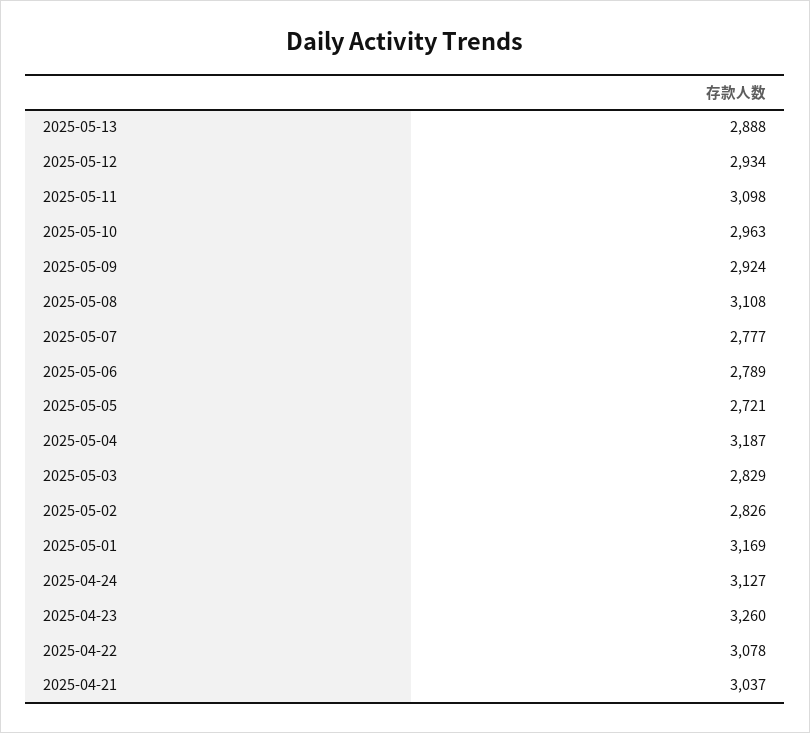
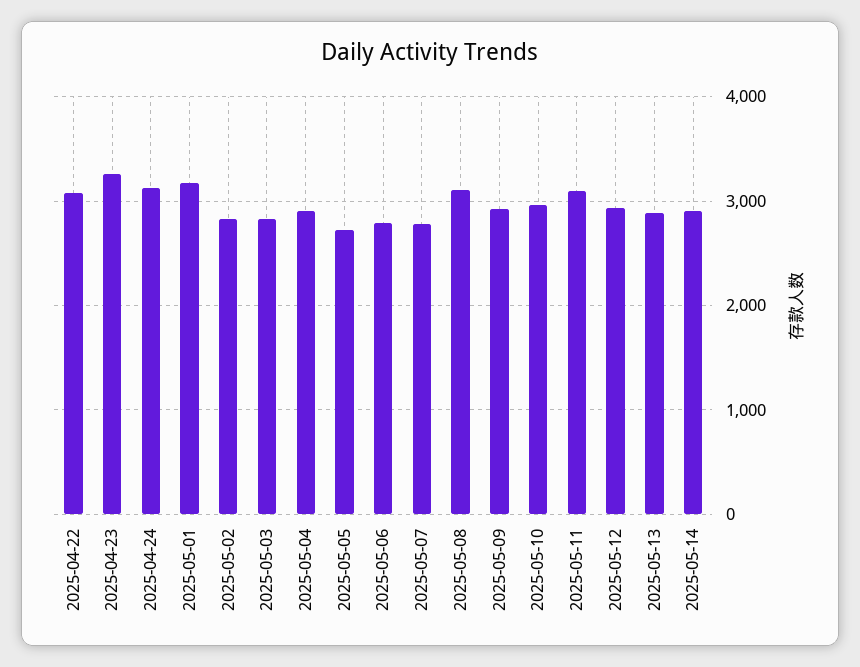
2025-05-04: 3187 -> 2900
2025-04-21: 3037 -> none
2025-05-14: none -> 2900

